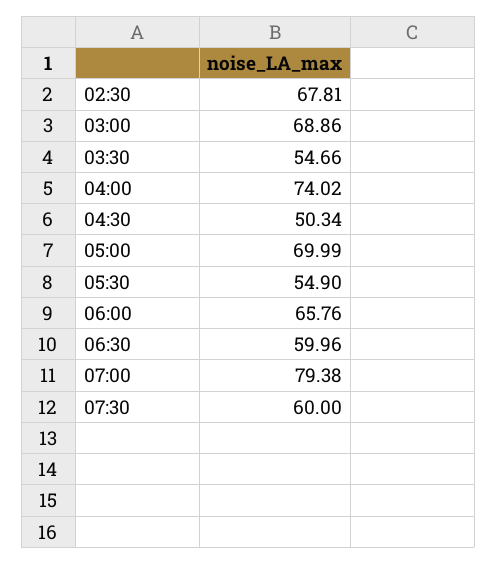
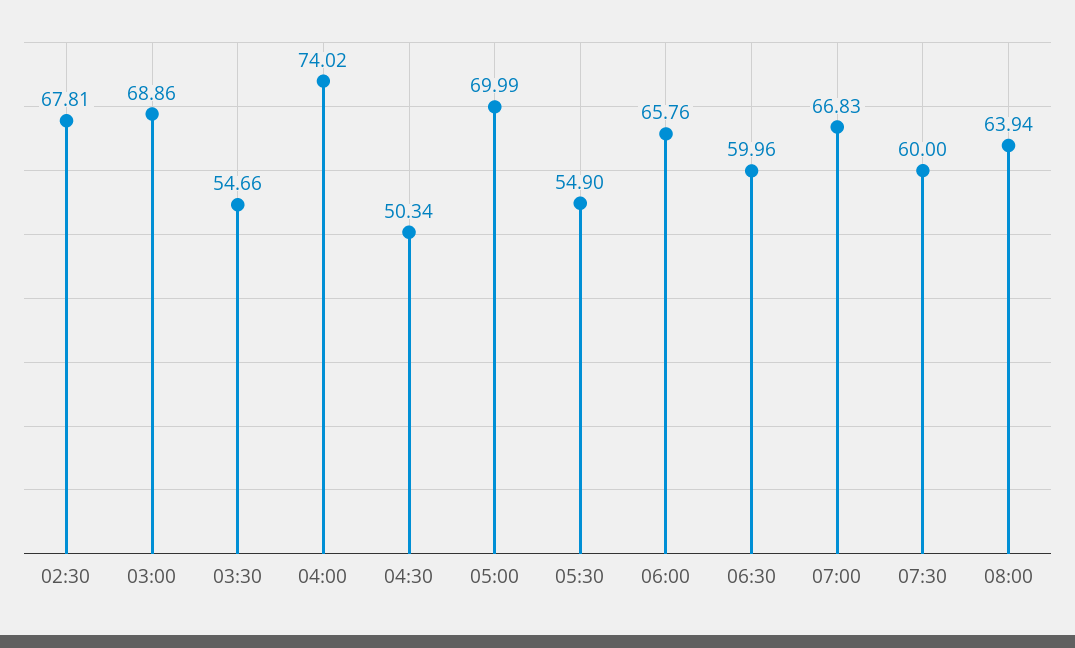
07:00: 79.38 -> 66.83
08:00: none -> 63.94

